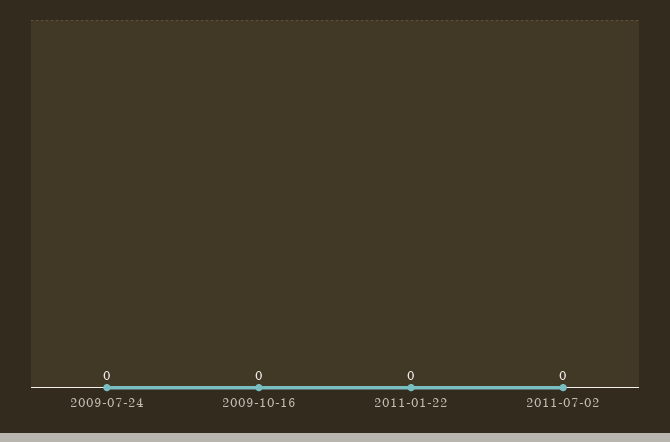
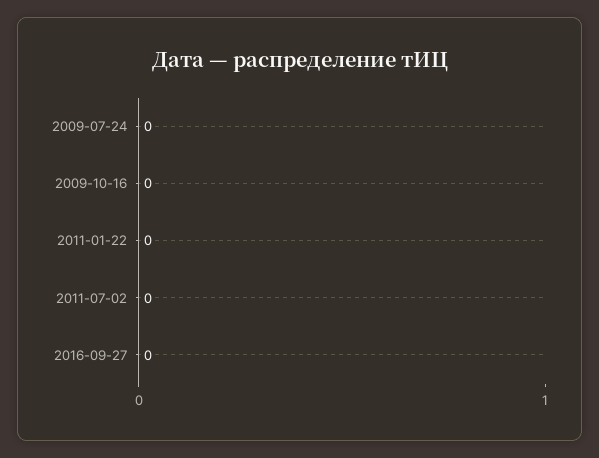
2016-09-27: none -> 0

